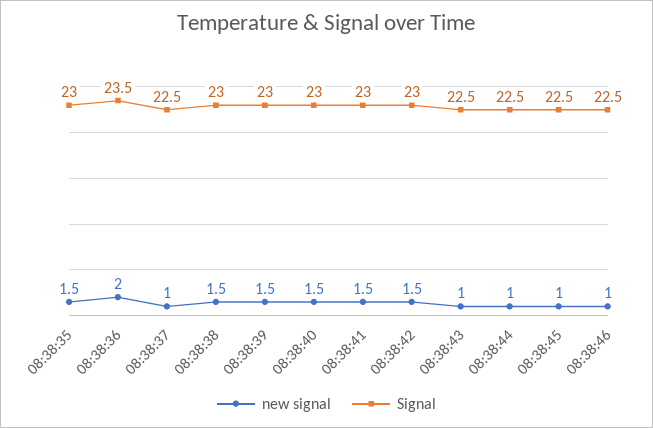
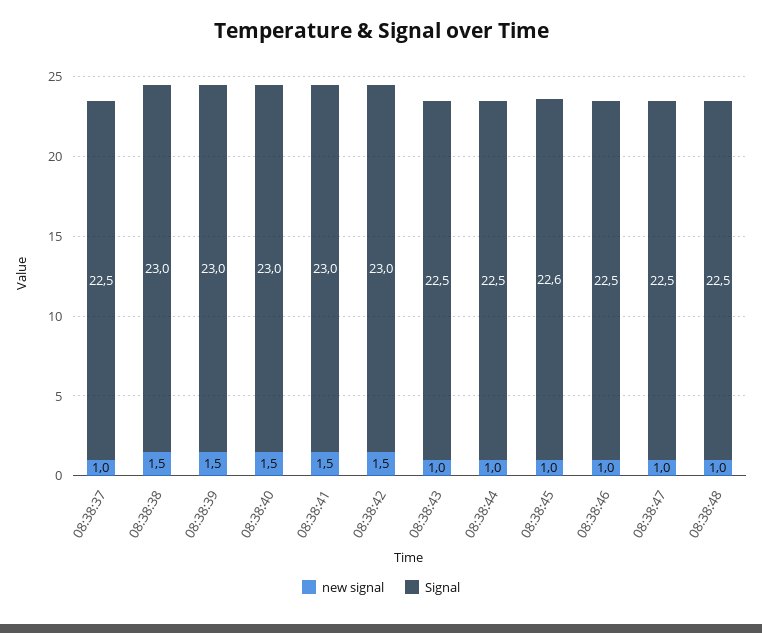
new signal, 08:38:35: 1.5 -> none
Signal, 08:38:35: 23 -> none
new signal, 08:38:36: 2 -> none
Signal, 08:38:36: 23.5 -> none
Signal, 08:38:45: 22.5 -> 22.6
new signal, 08:38:47: none -> 1
Signal, 08:38:47: none -> 22.5
new signal, 08:38:48: none -> 1
Signal, 08:38:48: none -> 22.5

